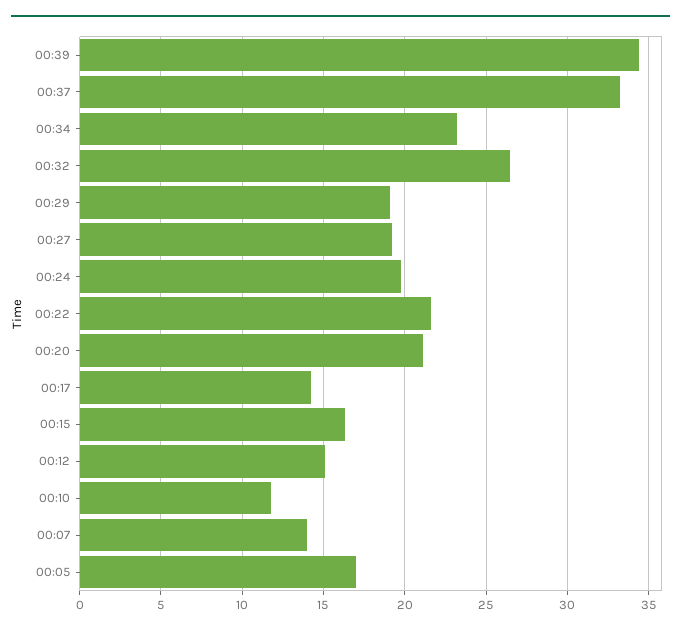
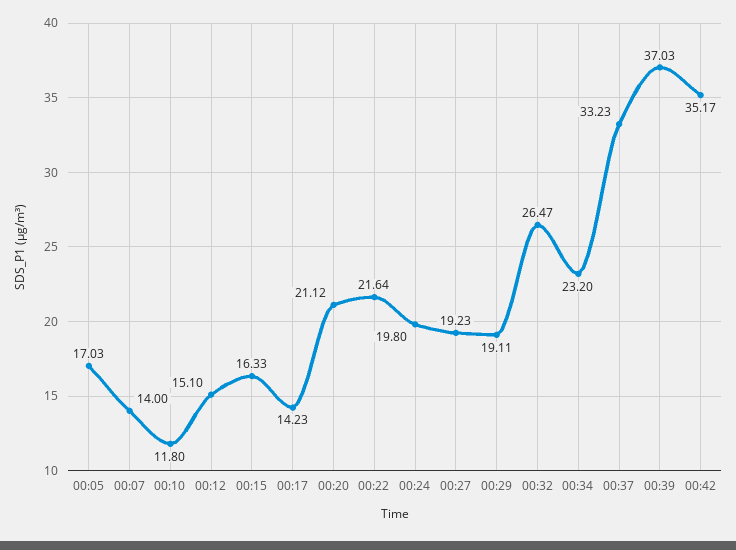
00:39: 34.5 -> 37.03
00:42: none -> 35.17

